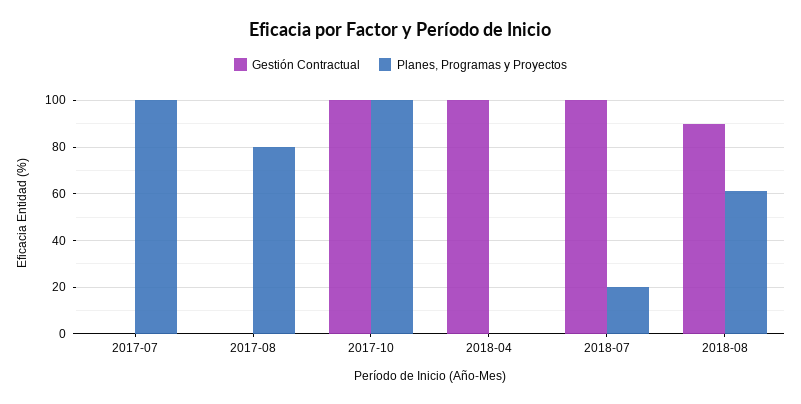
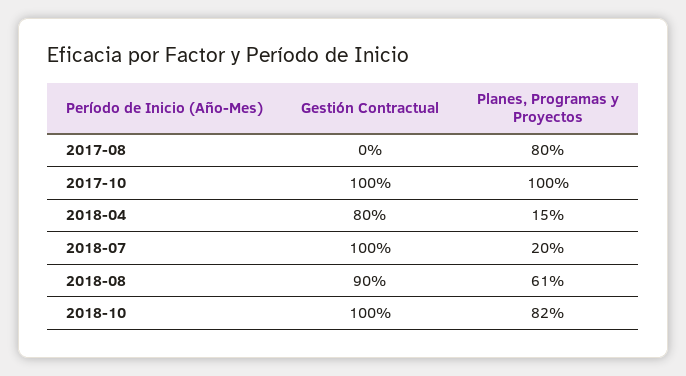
Gestión Contractual, 2017-07: 0 -> none
Planes, Programas y Proyectos, 2017-07: 100 -> none
Gestión Contractual, 2018-04: 100 -> 80
Planes, Programas y Proyectos, 2018-04: 0 -> 15
Gestión Contractual, 2018-10: none -> 100
Planes, Programas y Proyectos, 2018-10: none -> 82

